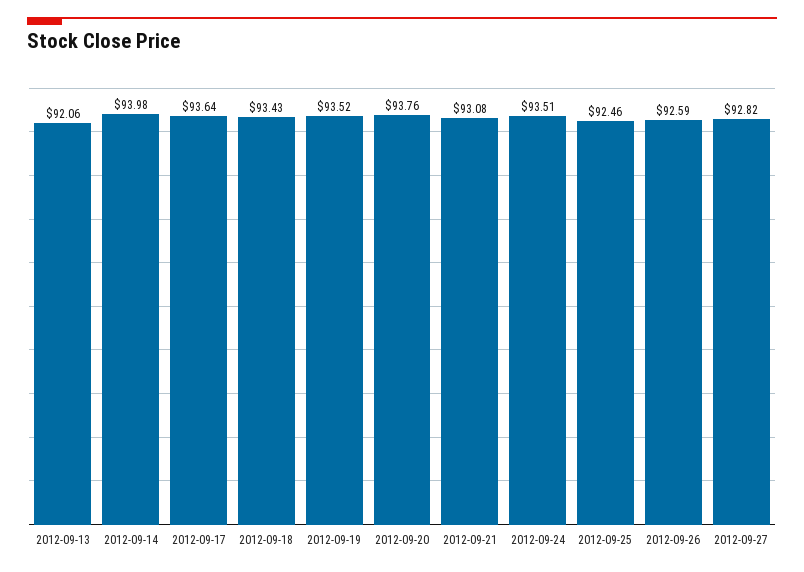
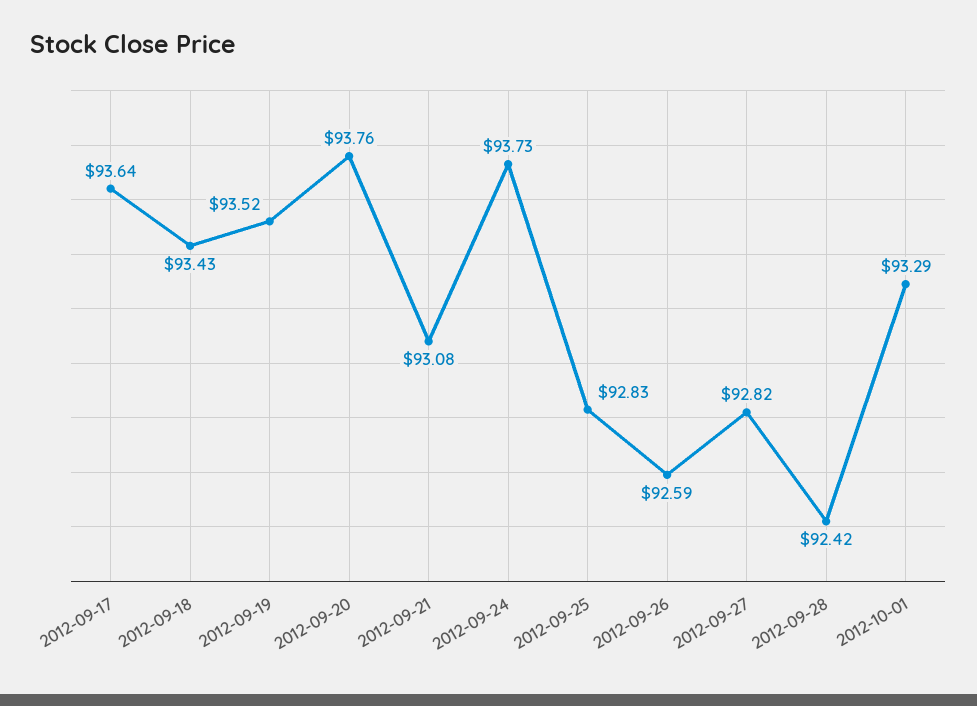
2012-09-13: 92.06 -> none
2012-09-14: 93.98 -> none
2012-09-24: 93.51 -> 93.73
2012-09-25: 92.46 -> 92.83
2012-09-28: none -> 92.42
2012-10-01: none -> 93.29

